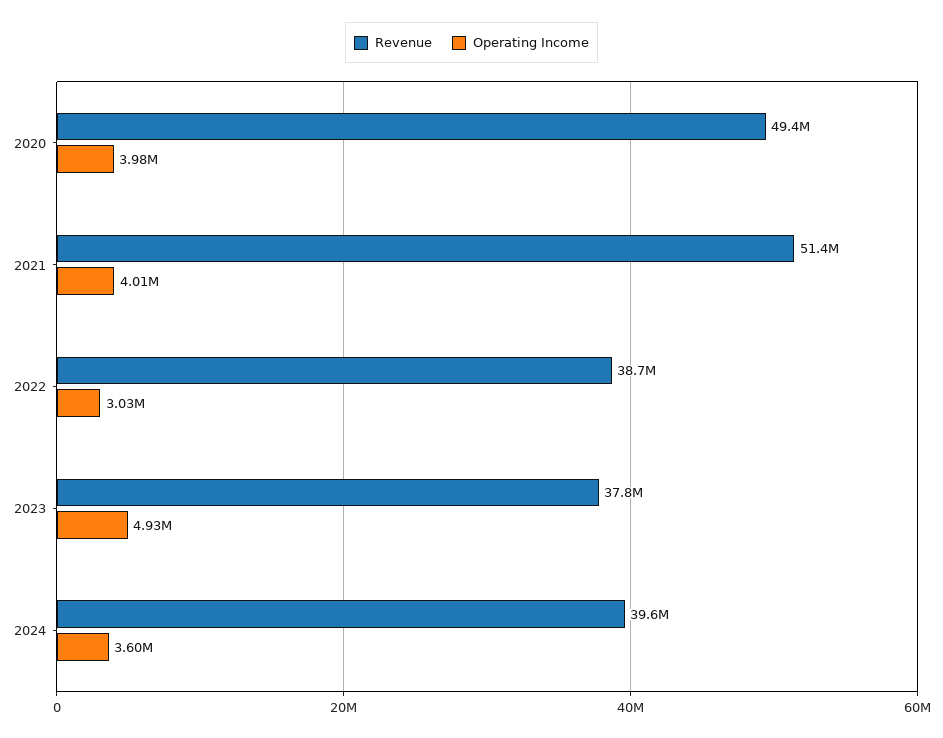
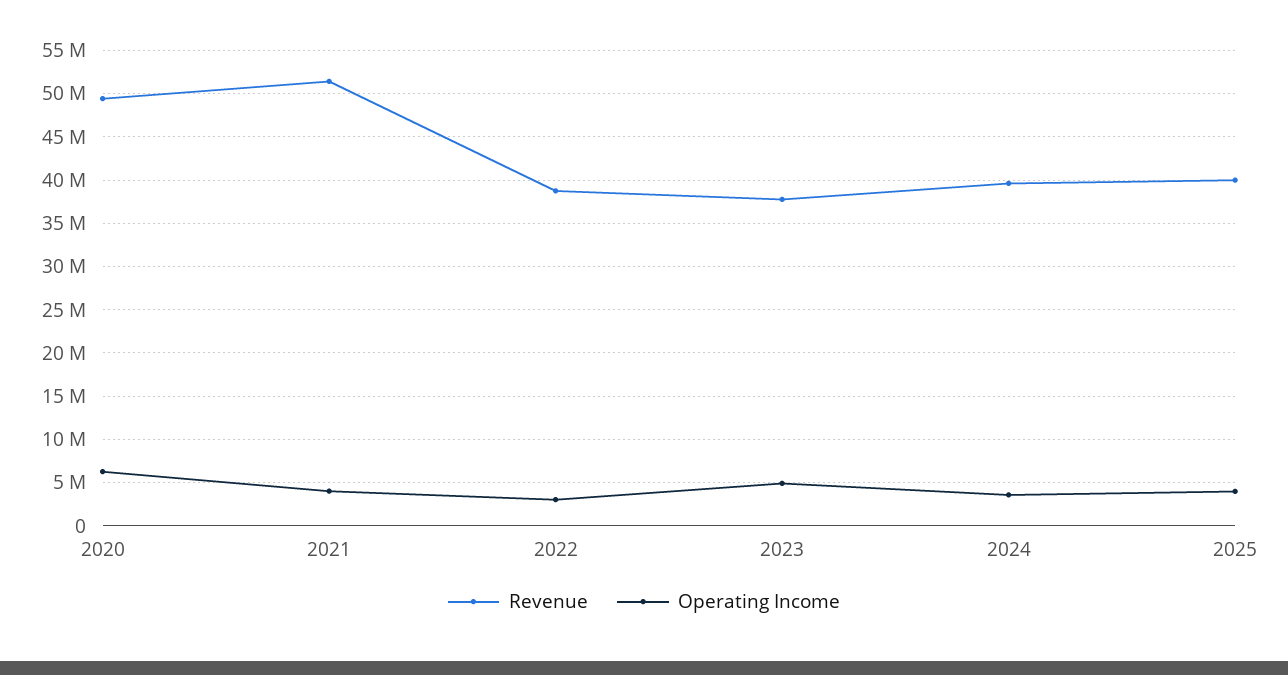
Operating Income, 2020: 3980000 -> 6000000
Revenue, 2025: none -> 40000000
Operating Income, 2025: none -> 4000000

